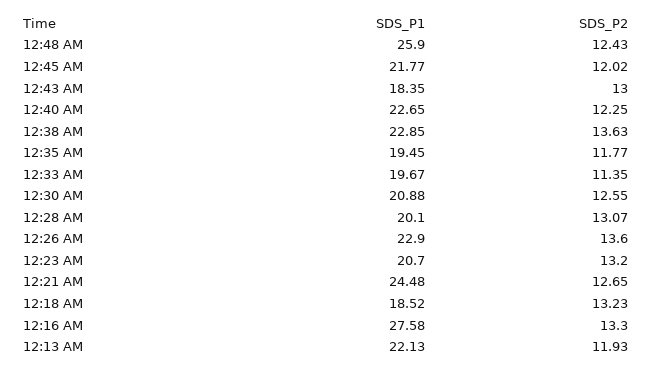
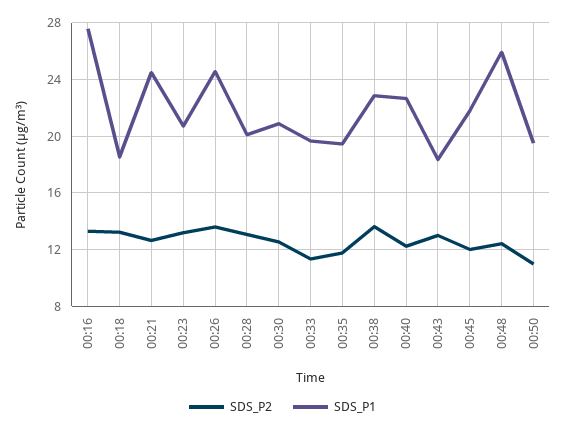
SDS_P1, 12:26 AM: 22.9 -> 24.5
SDS_P1, 12:13 AM: 22.13 -> none
SDS_P2, 12:13 AM: 11.93 -> none
SDS_P2, 00:50: none -> 11
SDS_P1, 00:50: none -> 19.5

